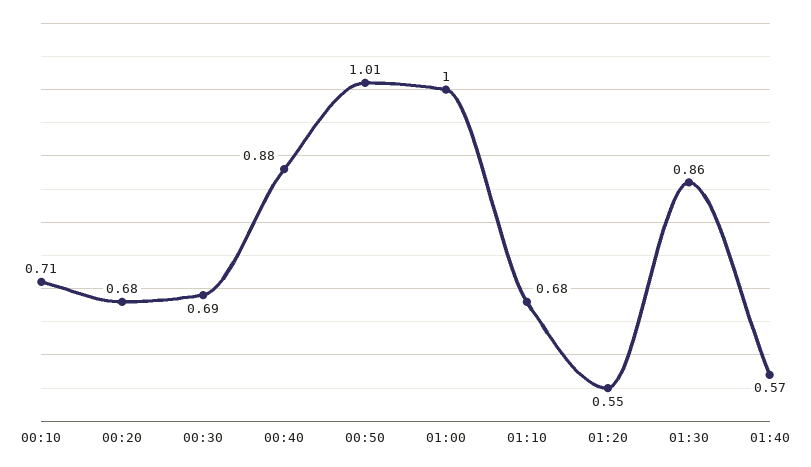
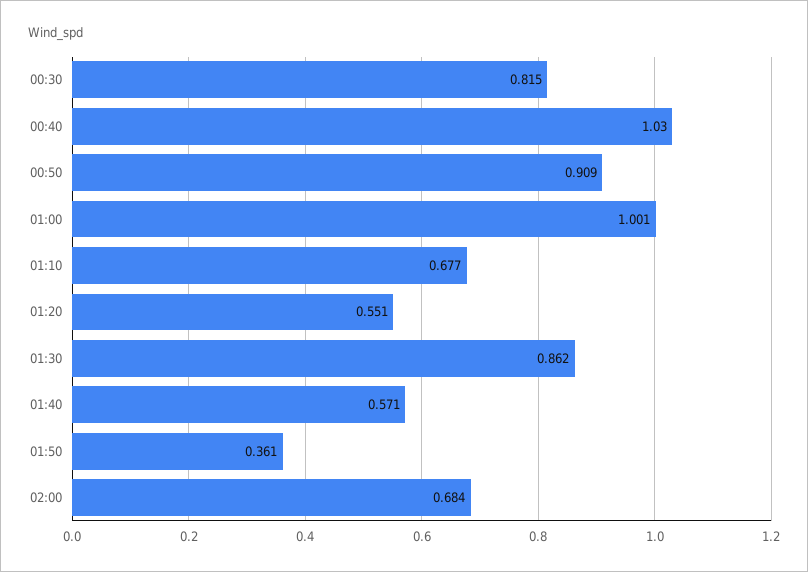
00:10: 0.71 -> none
00:20: 0.68 -> none
00:30: 0.69 -> 0.815
00:40: 0.88 -> 1.03
00:50: 1.01 -> 0.909
01:50: none -> 0.361
02:00: none -> 0.684

